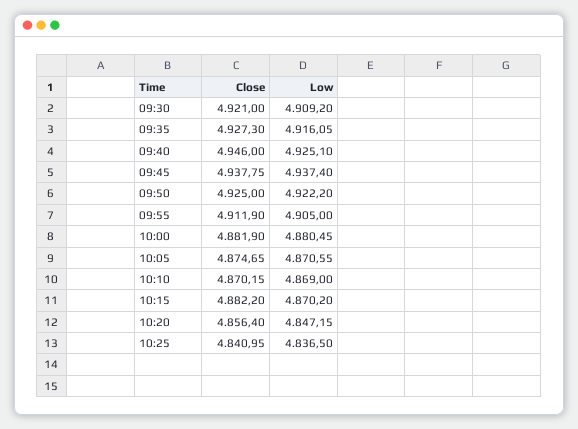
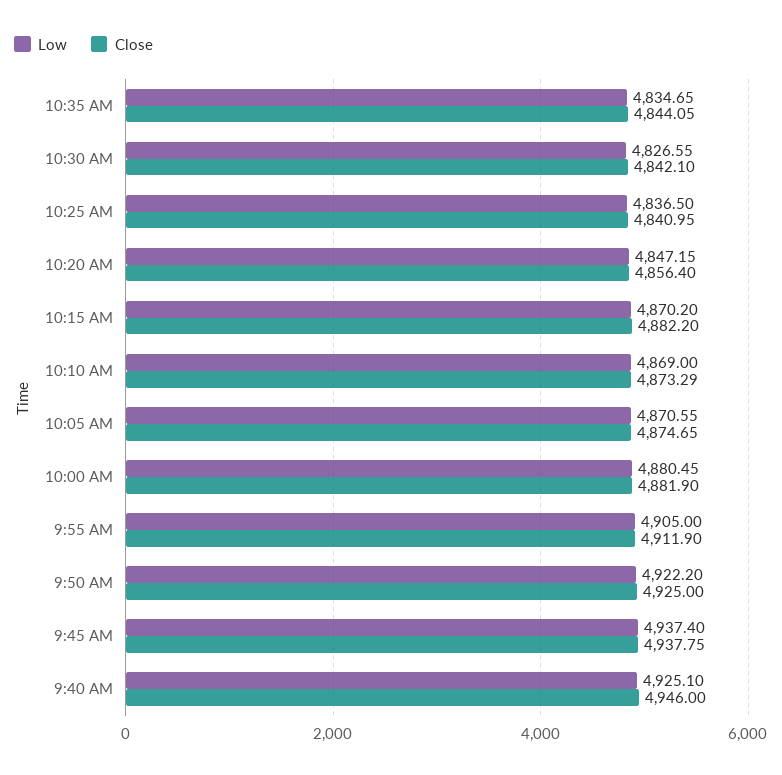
Close, 09:30: 4921 -> none
Low, 09:30: 4909.2 -> none
Close, 09:35: 4927.3 -> none
Low, 09:35: 4916.05 -> none
Close, 10:10: 4870.15 -> 4873.29
Low, 10:35 AM: none -> 4834.65
Close, 10:35 AM: none -> 4844.05
Low, 10:30 AM: none -> 4826.55
Close, 10:30 AM: none -> 4842.1

